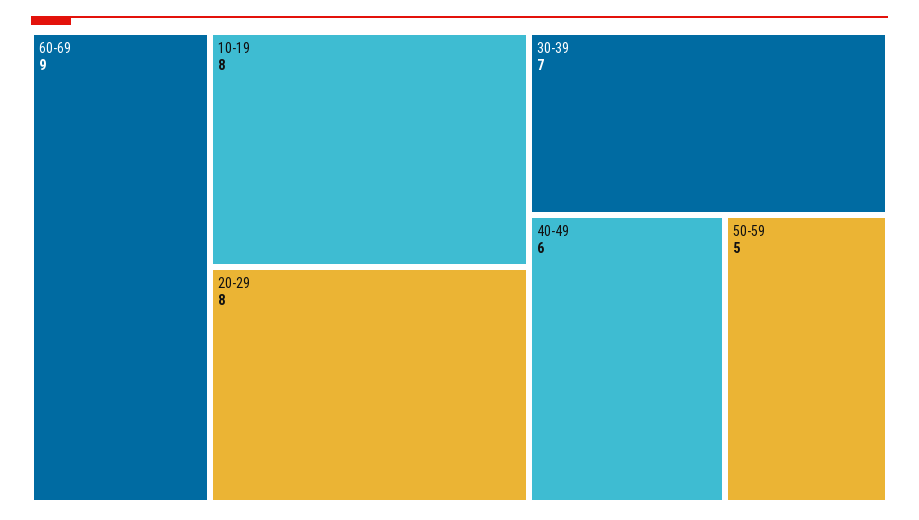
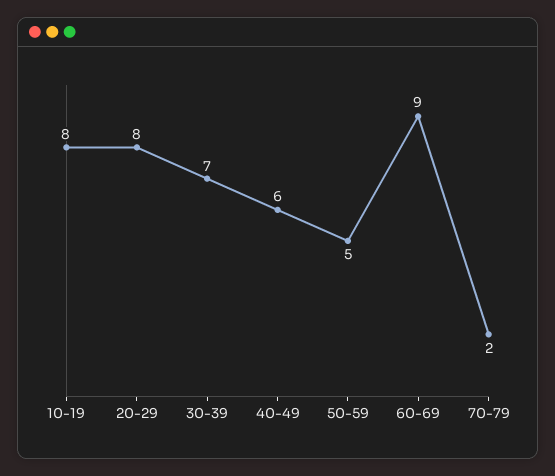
70-79: none -> 2

